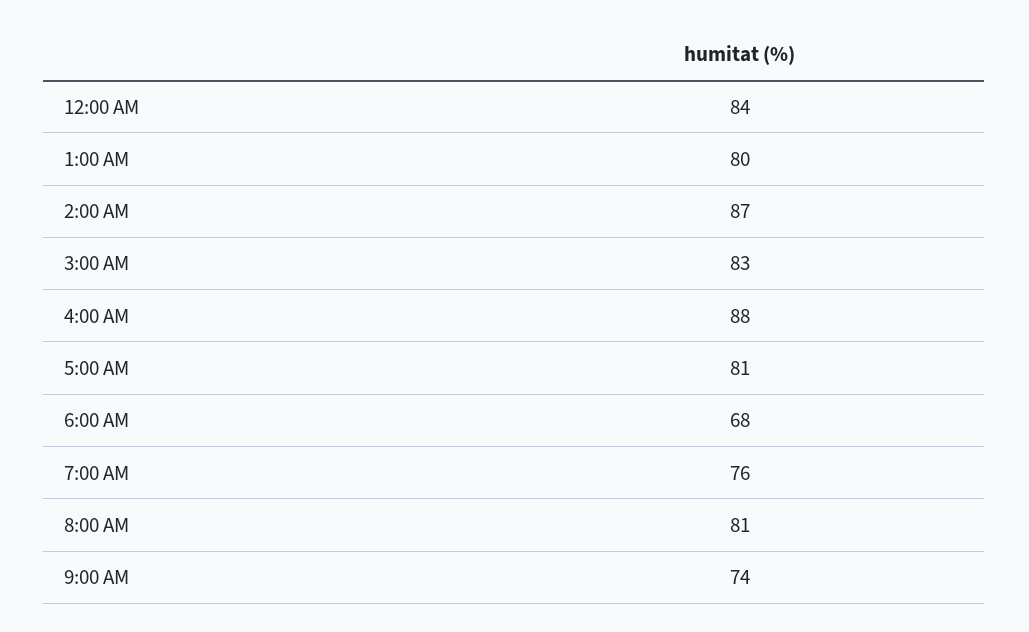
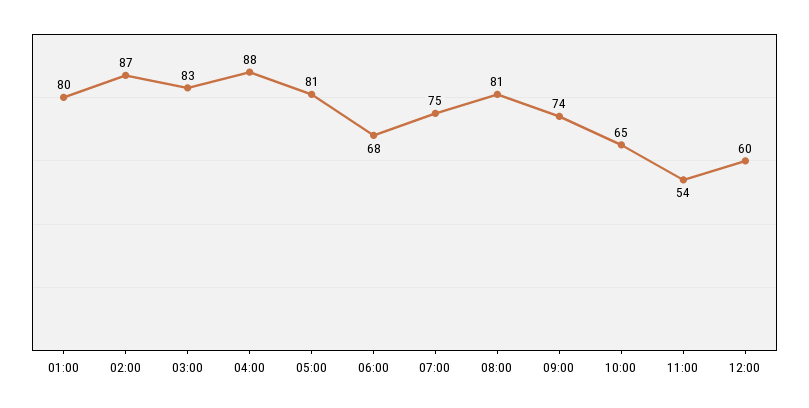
12:00 AM: 84 -> none
7:00 AM: 76 -> 75
10:00: none -> 65
11:00: none -> 54
12:00: none -> 60

